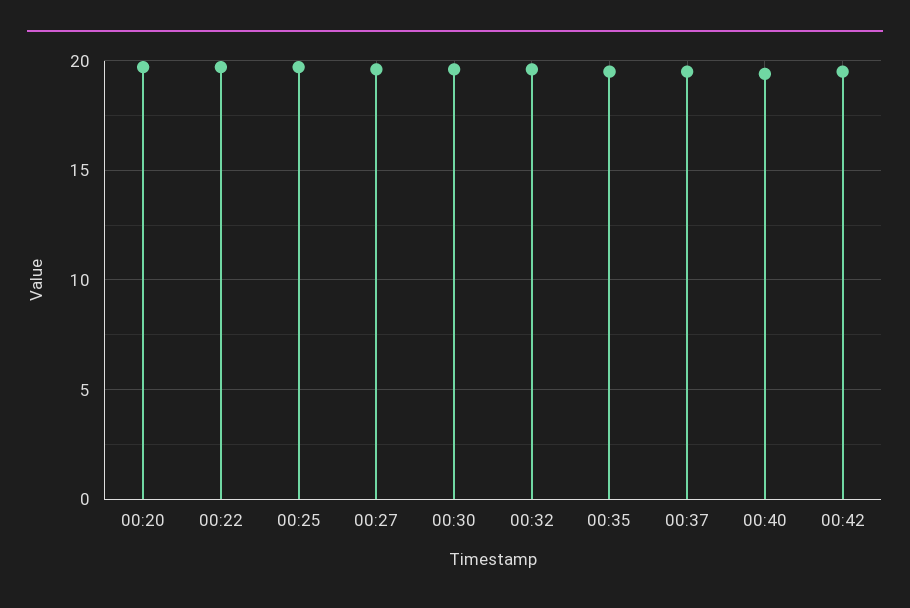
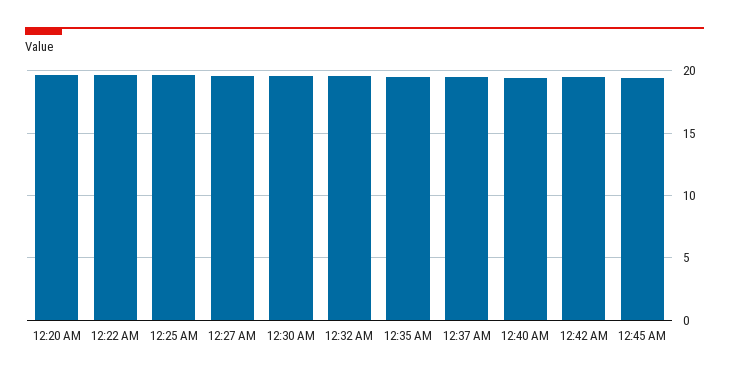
12:45 AM: none -> 19.5

